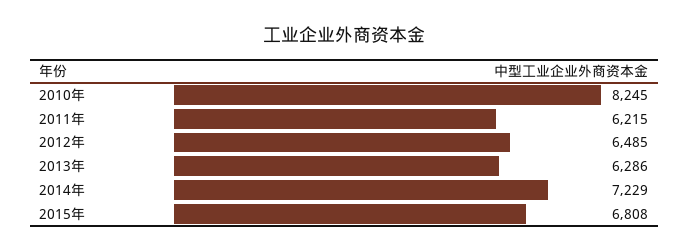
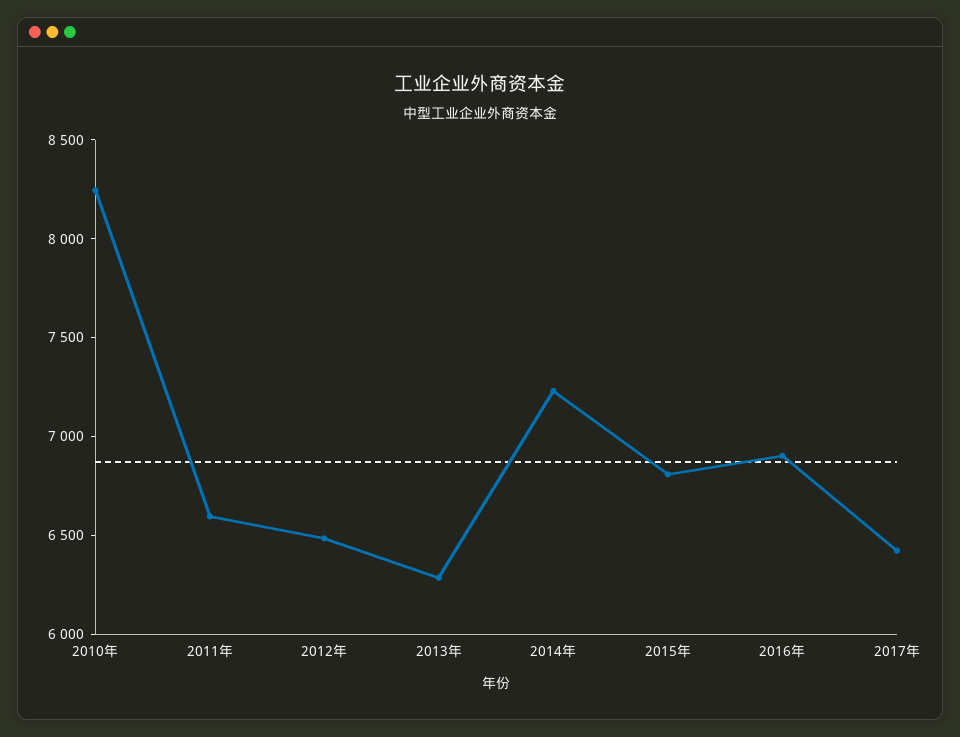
2011年: 6215 -> 6600
2016年: none -> 6900
2017年: none -> 6400

